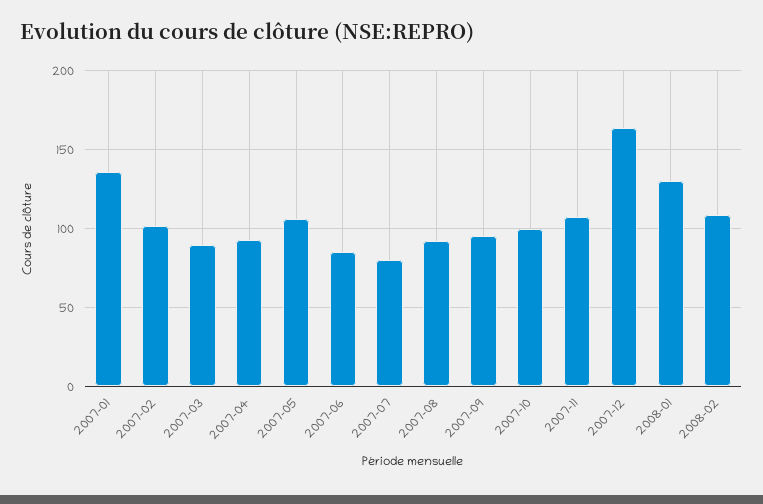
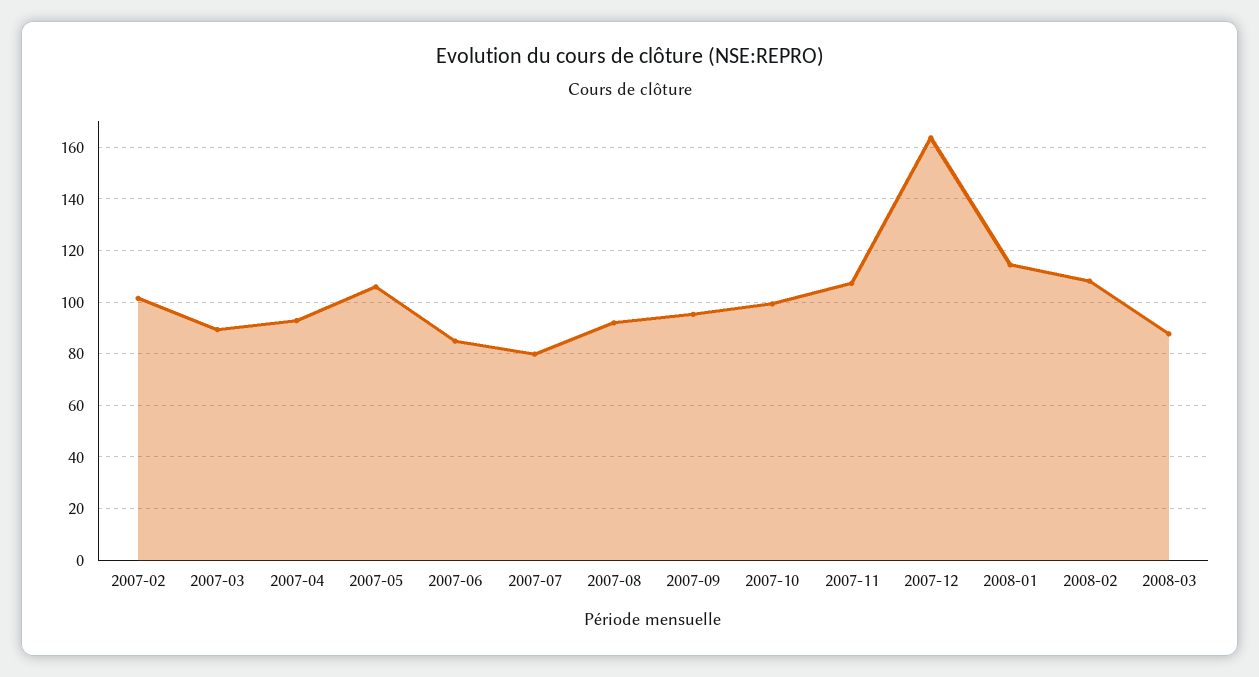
2007-01: 135 -> none
2008-01: 130 -> 115
2008-03: none -> 87.5

